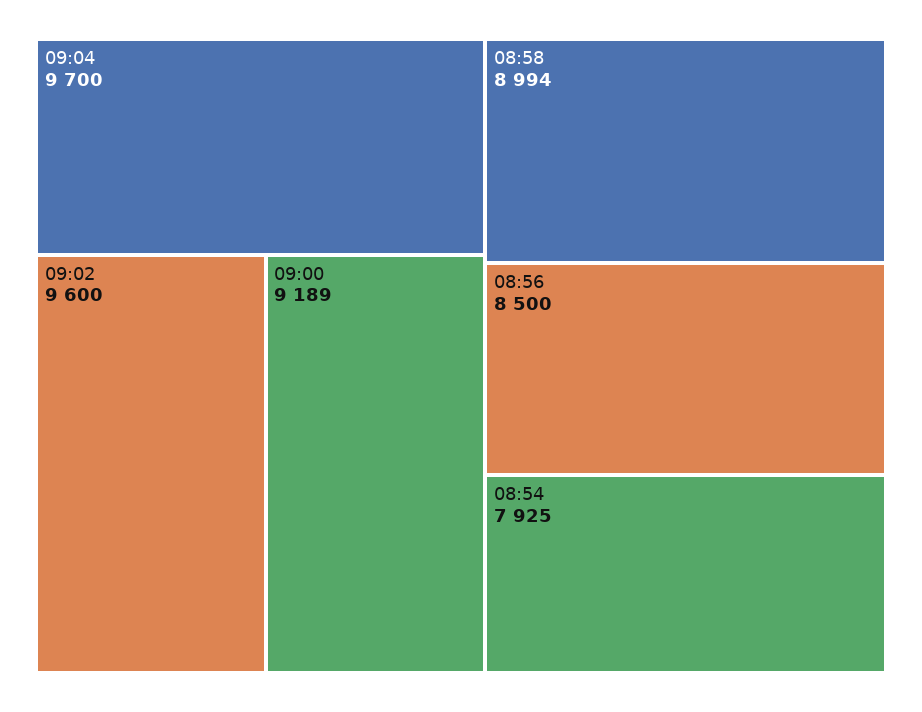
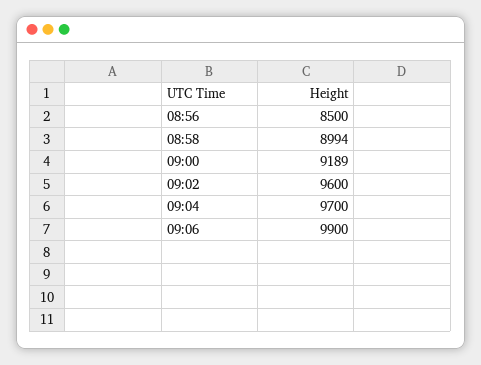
08:54: 7925 -> none
09:06: none -> 9900

